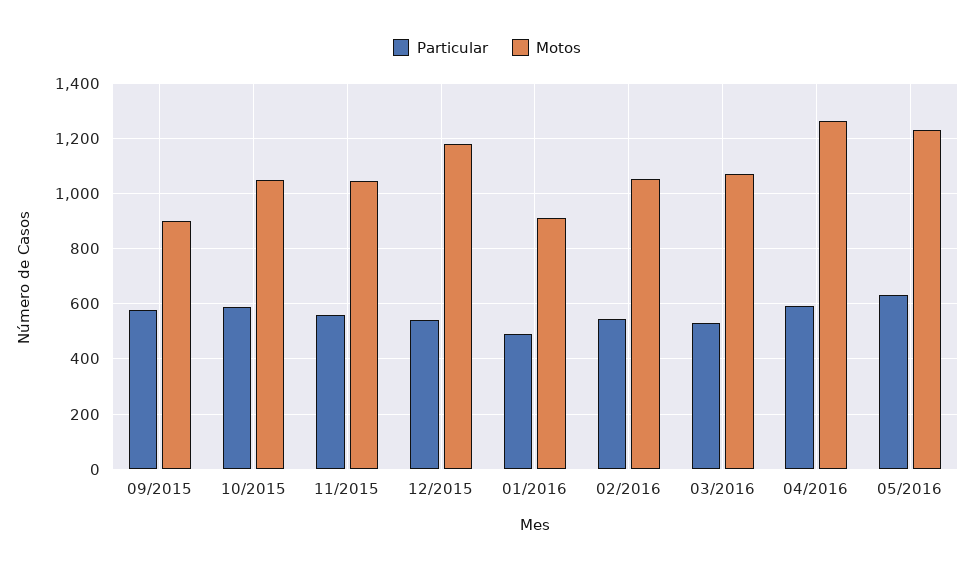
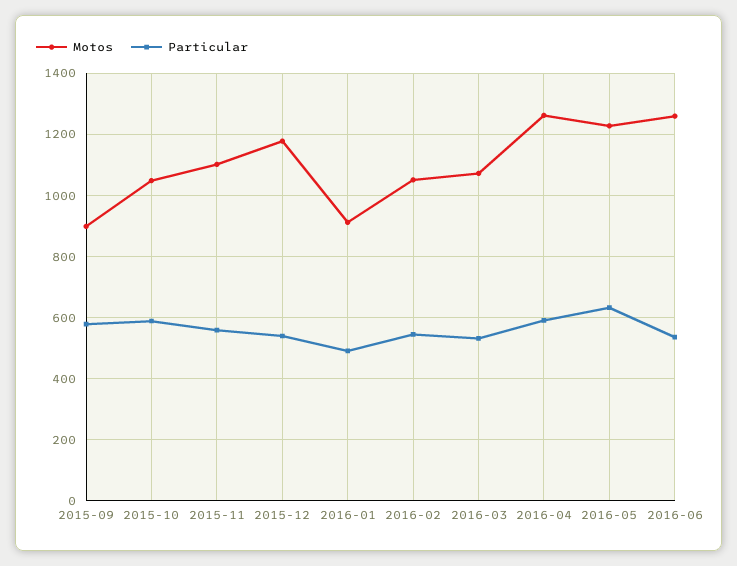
Motos, 11/2015: 1050 -> 1100
Motos, 2016-06: none -> 1260
Particular, 2016-06: none -> 540

